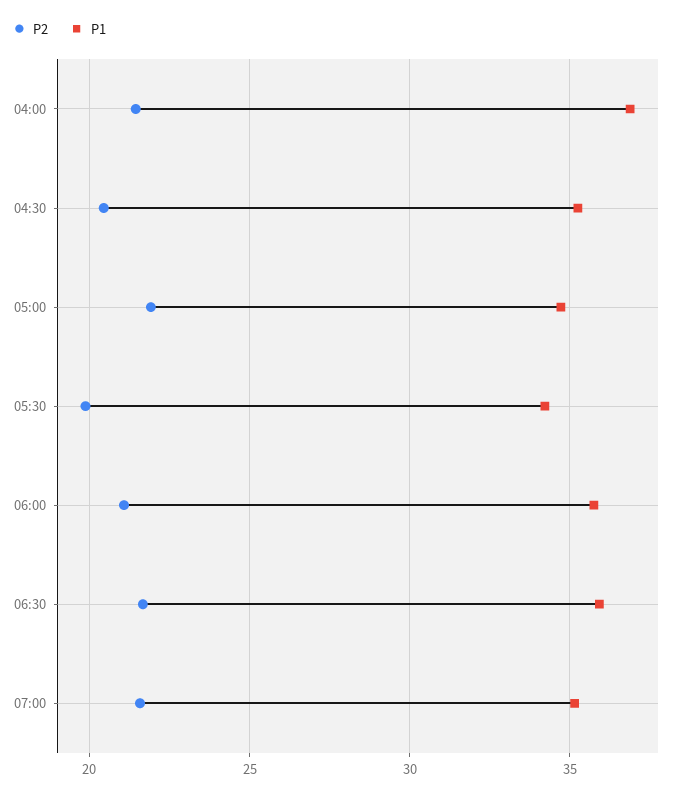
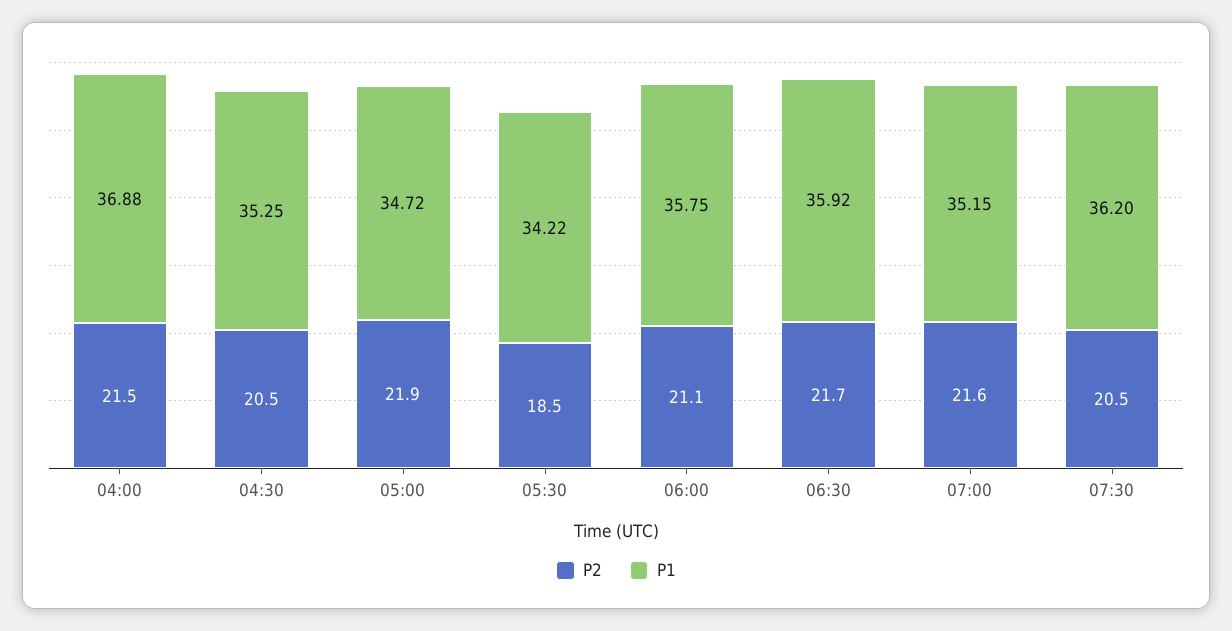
P2, 05:30: 20 -> 18.5
P2, 07:30: none -> 20.5
P1, 07:30: none -> 36.2

